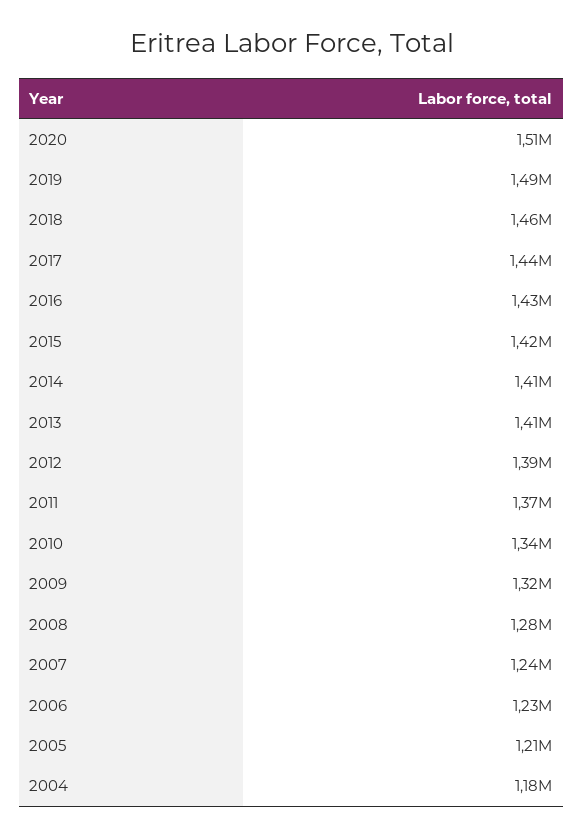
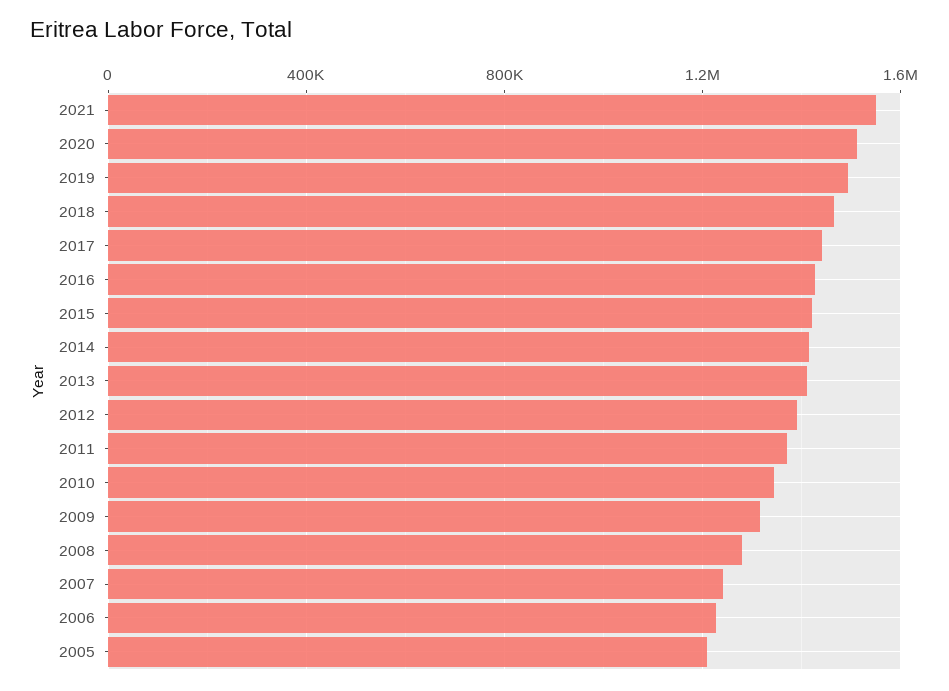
2004: 1180000 -> none
2021: none -> 1550000

